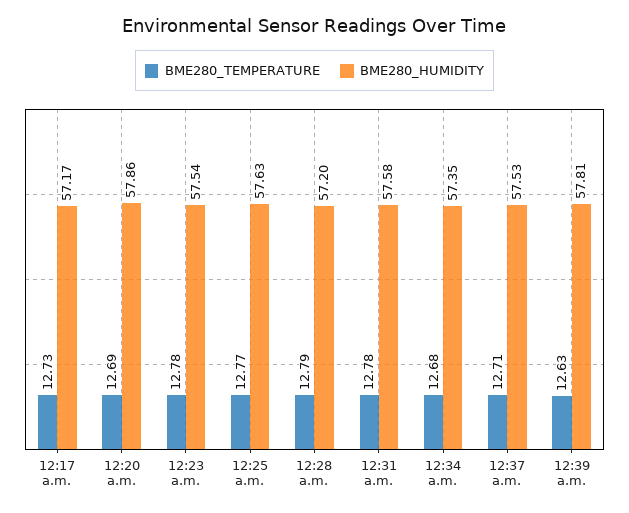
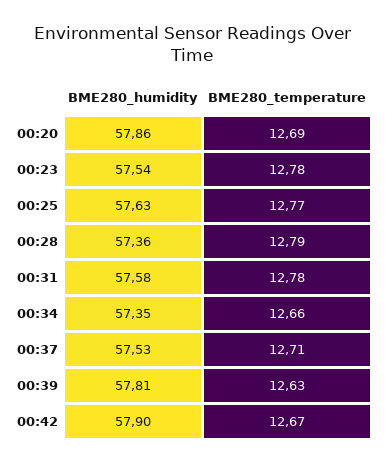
BME280_TEMPERATURE, 12:17 a.m.: 12.73 -> none
BME280_HUMIDITY, 12:17 a.m.: 57.17 -> none
BME280_HUMIDITY, 12:28 a.m.: 57.2 -> 57.36
BME280_TEMPERATURE, 12:34 a.m.: 12.68 -> 12.66
BME280_HUMIDITY, 00:42: none -> 57.9
BME280_TEMPERATURE, 00:42: none -> 12.67

